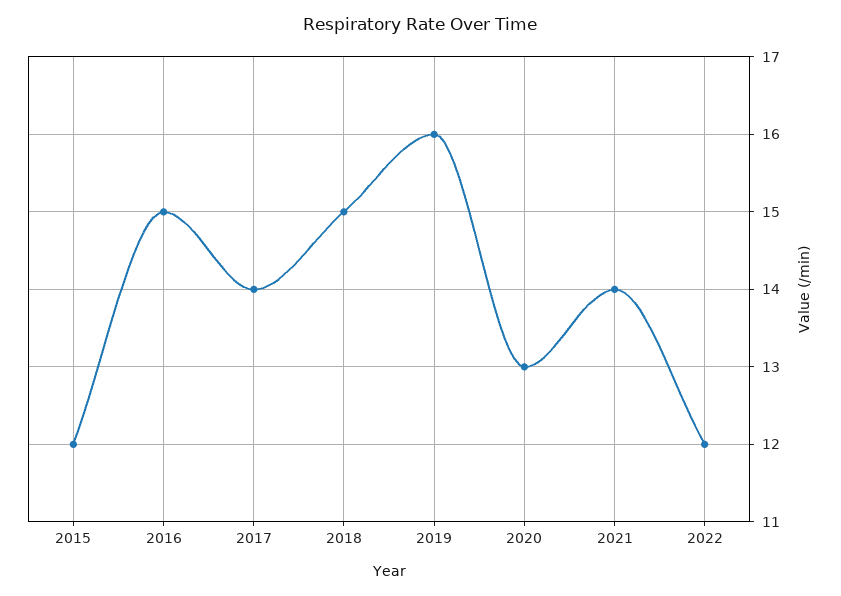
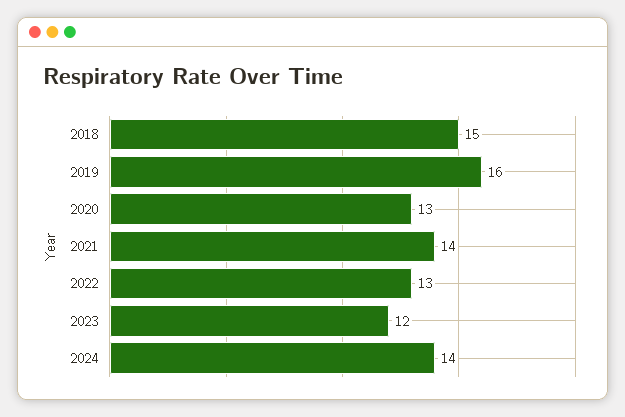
2015: 12 -> none
2016: 15 -> none
2017: 14 -> none
2022: 12 -> 13
2023: none -> 12
2024: none -> 14

